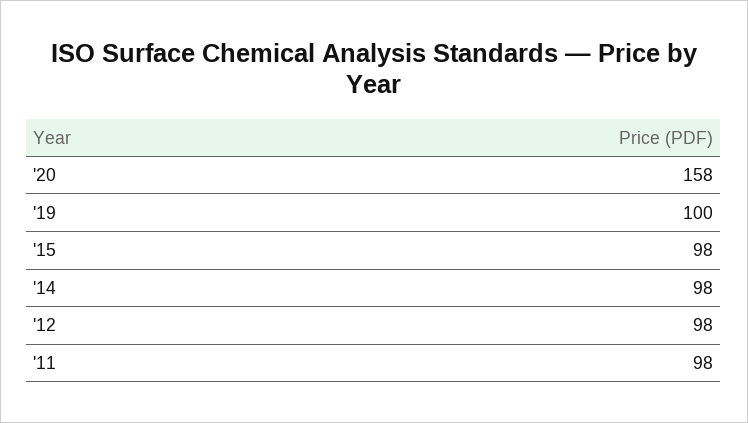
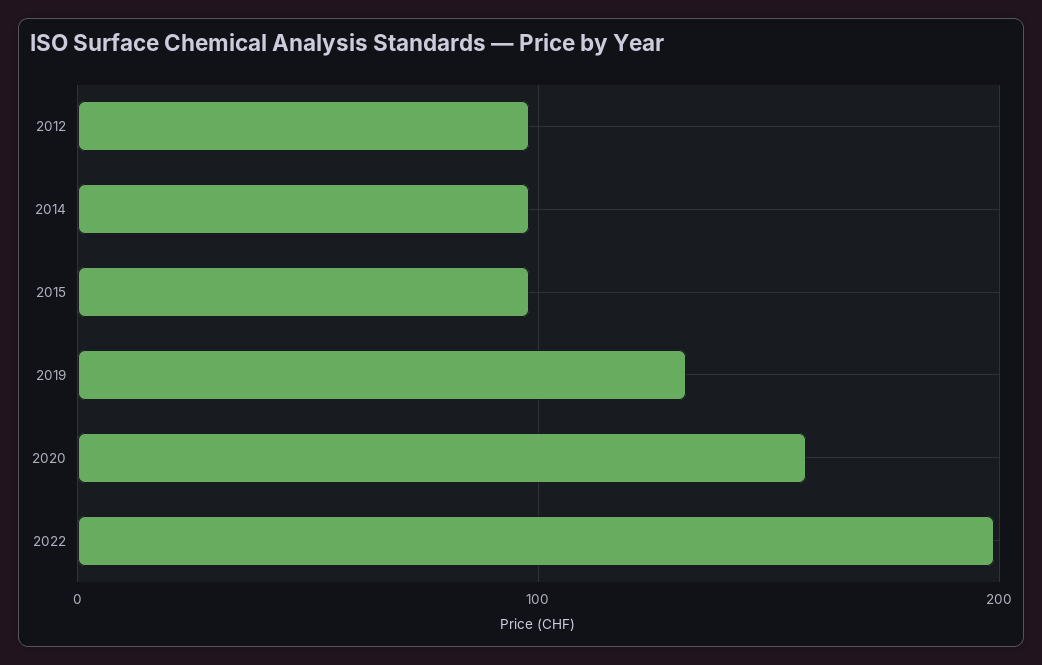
'19: 100 -> 130
'11: 98 -> none
2022: none -> 200

